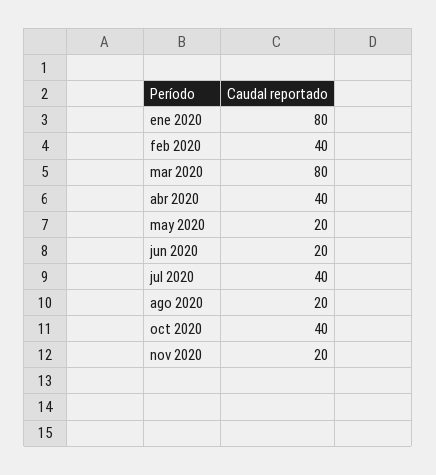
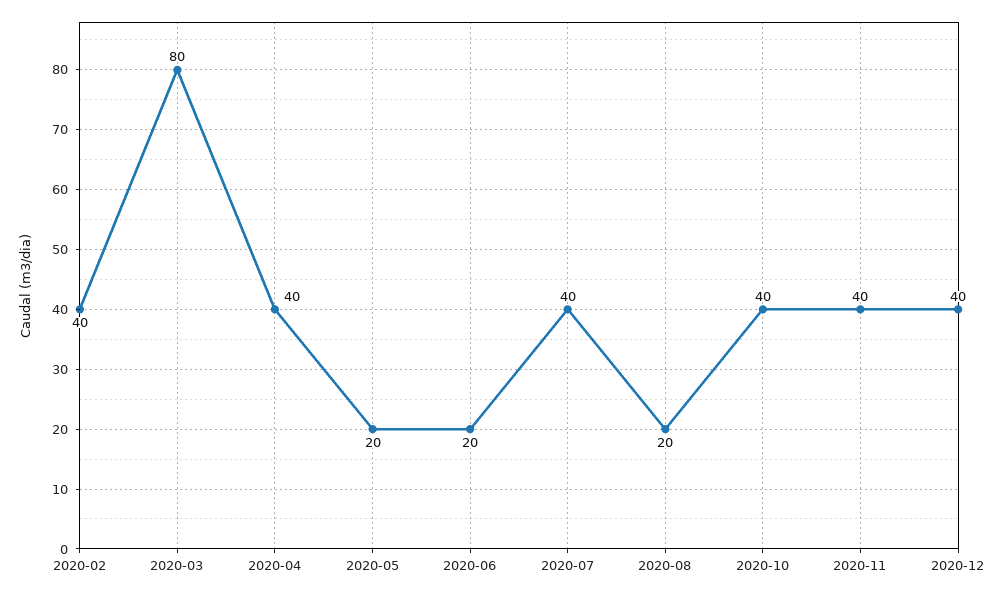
ene 2020: 80 -> none
nov 2020: 20 -> 40
2020-12: none -> 40

